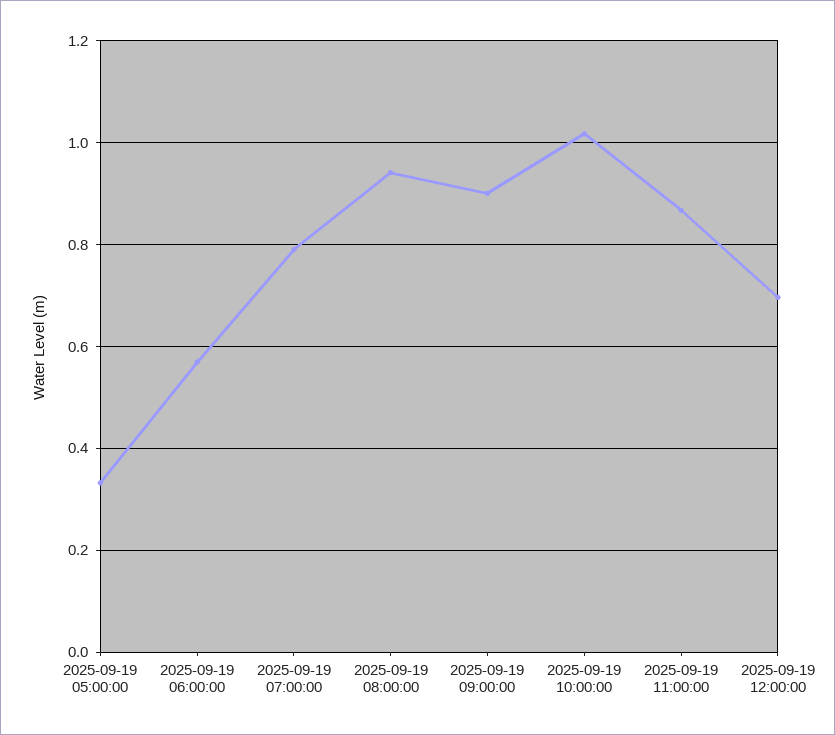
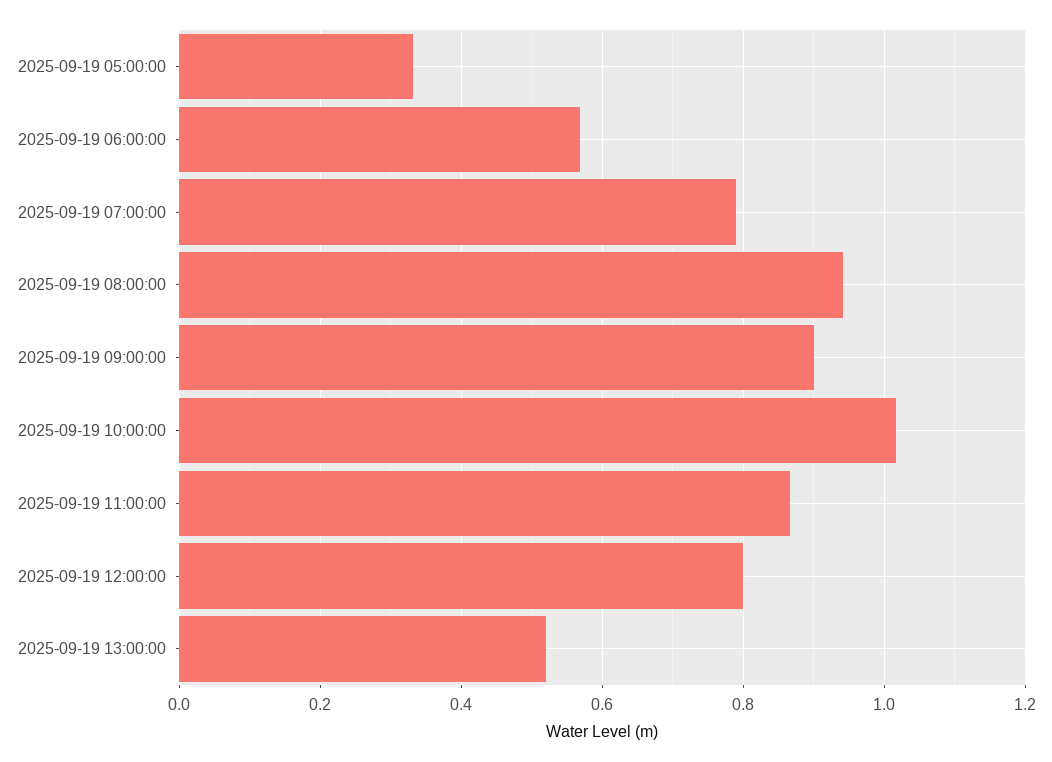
2025-09-19 12:00:00: 0.7 -> 0.8
2025-09-19 13:00:00: none -> 0.52

